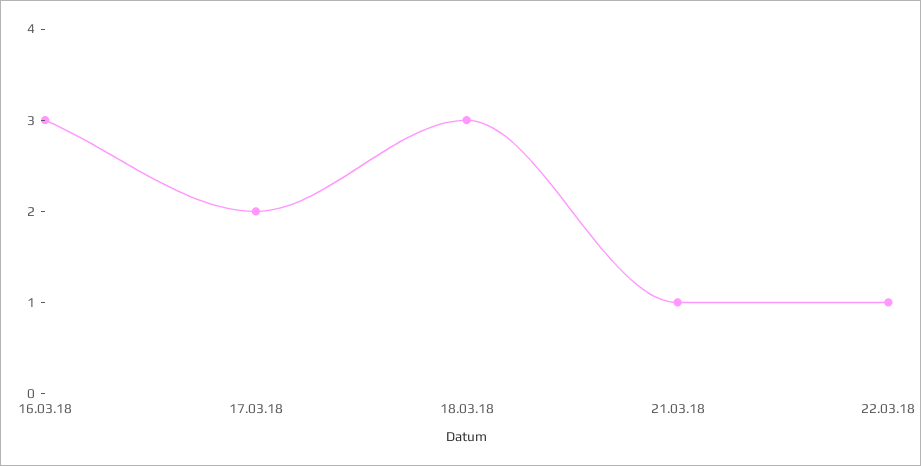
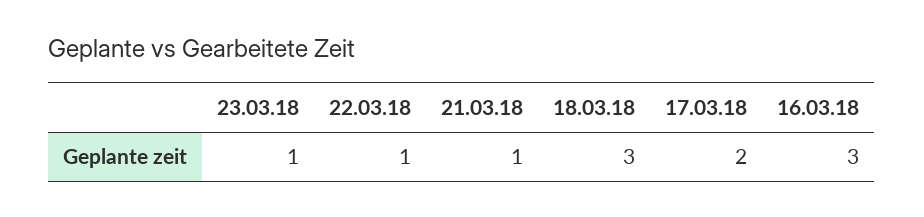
23.03.18: none -> 1

